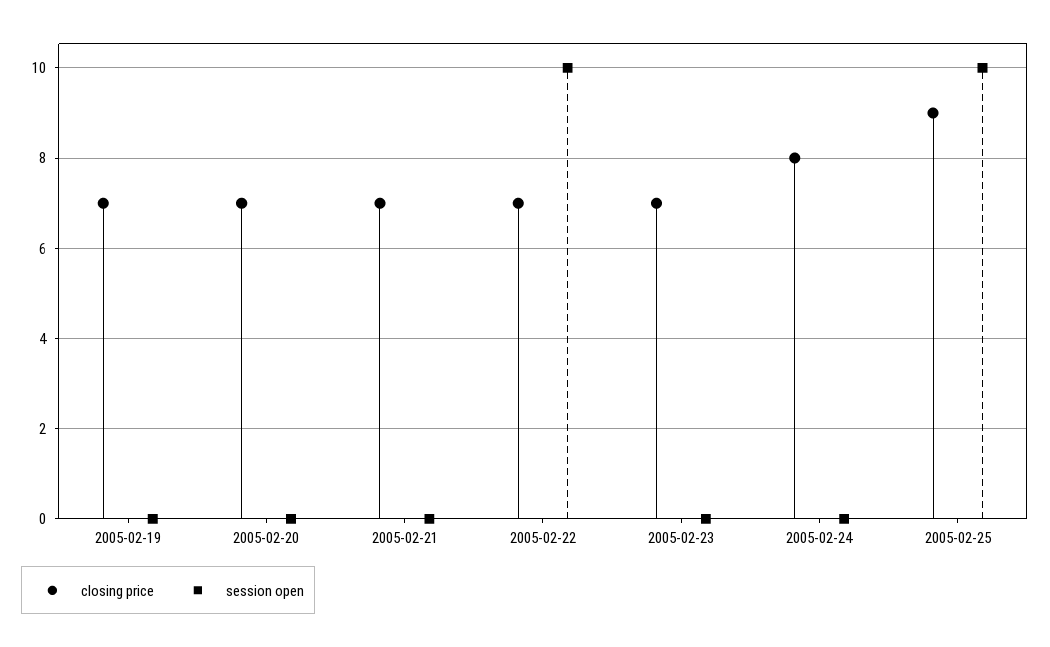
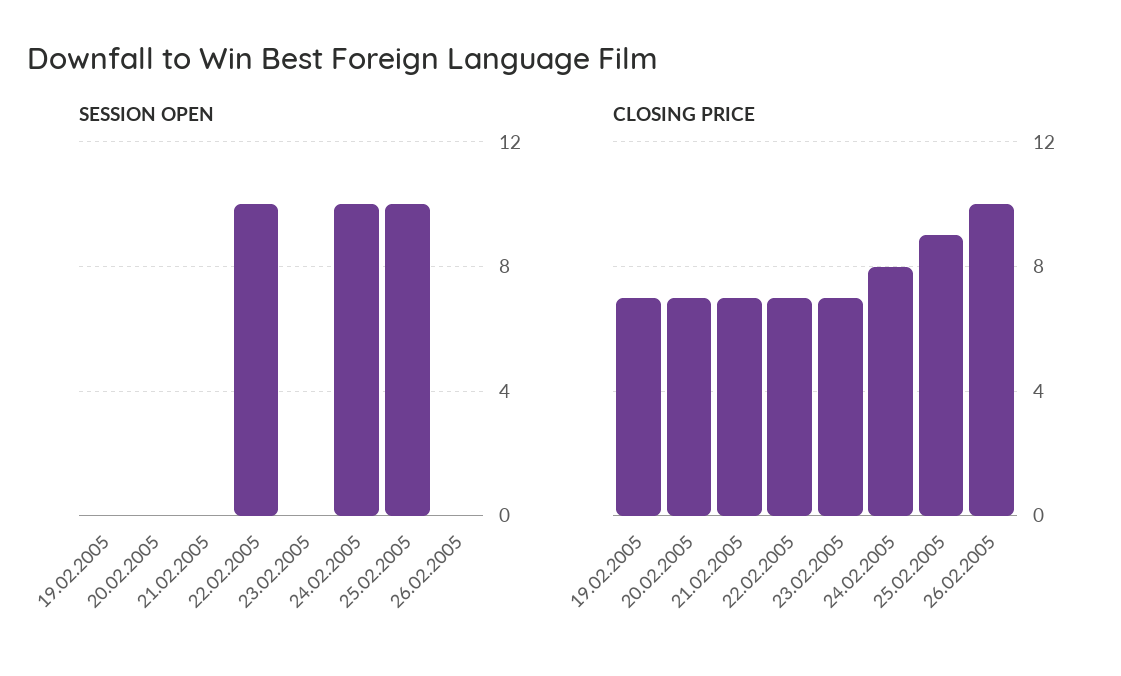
session open, 2005-02-24: 0 -> 10
session open, 26.02.2005: none -> 0
closing price, 26.02.2005: none -> 10

